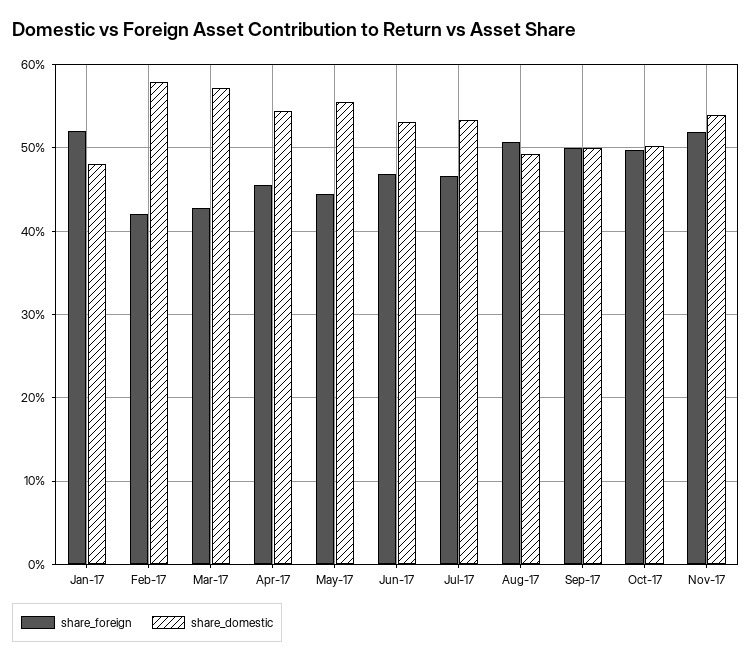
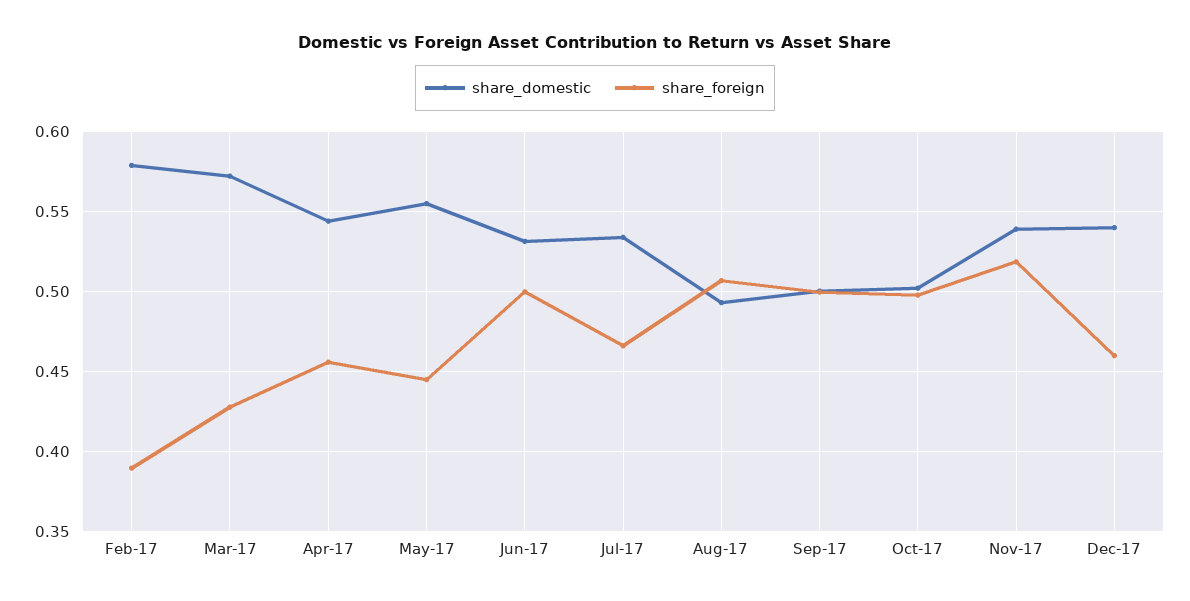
share_foreign, Jan-17: 0.52 -> none
share_domestic, Jan-17: 0.48 -> none
share_foreign, Feb-17: 0.42 -> 0.39
share_foreign, Jun-17: 0.47 -> 0.5
share_domestic, Dec-17: none -> 0.54
share_foreign, Dec-17: none -> 0.46

